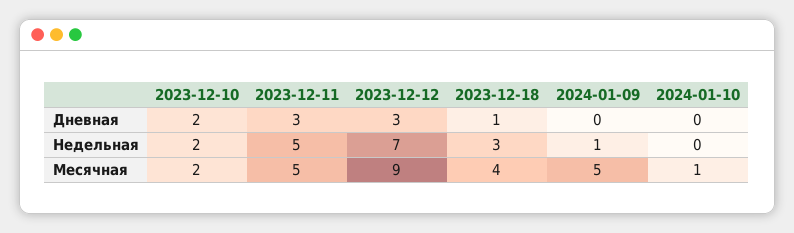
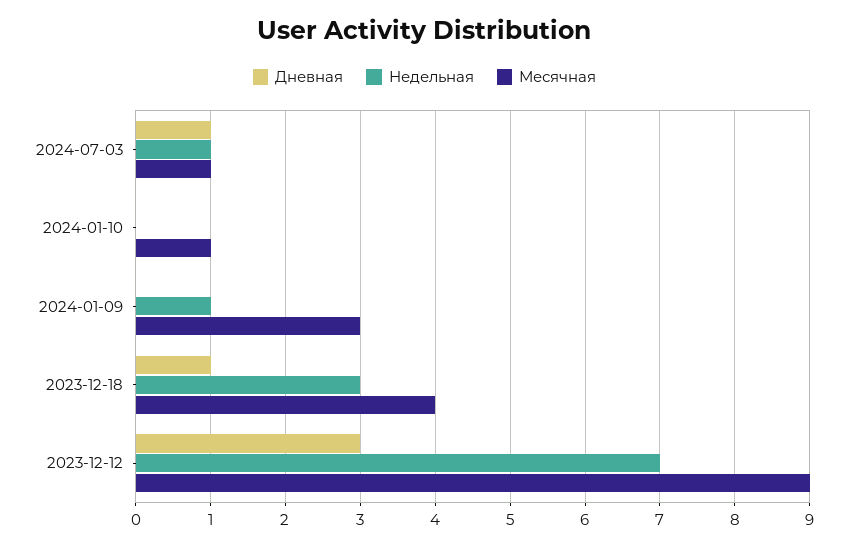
Дневная, 2023-12-10: 2 -> none
Дневная, 2023-12-11: 3 -> none
Недельная, 2023-12-10: 2 -> none
Недельная, 2023-12-11: 5 -> none
Месячная, 2023-12-10: 2 -> none
Месячная, 2023-12-11: 5 -> none
Месячная, 2024-01-09: 5 -> 3
Дневная, 2024-07-03: none -> 1
Недельная, 2024-07-03: none -> 1
Месячная, 2024-07-03: none -> 1

